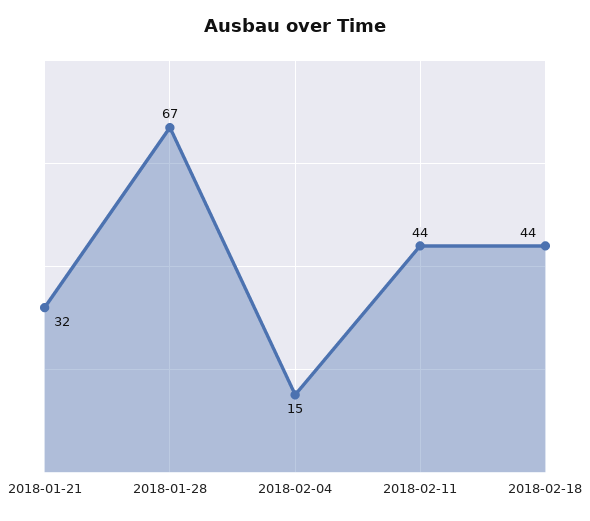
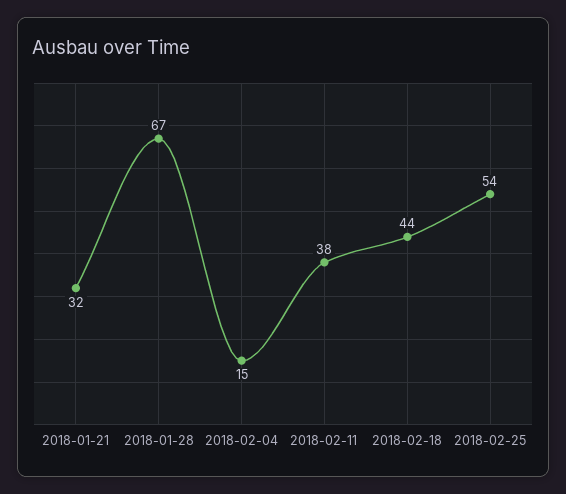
2018-02-11: 44 -> 38
2018-02-25: none -> 54

